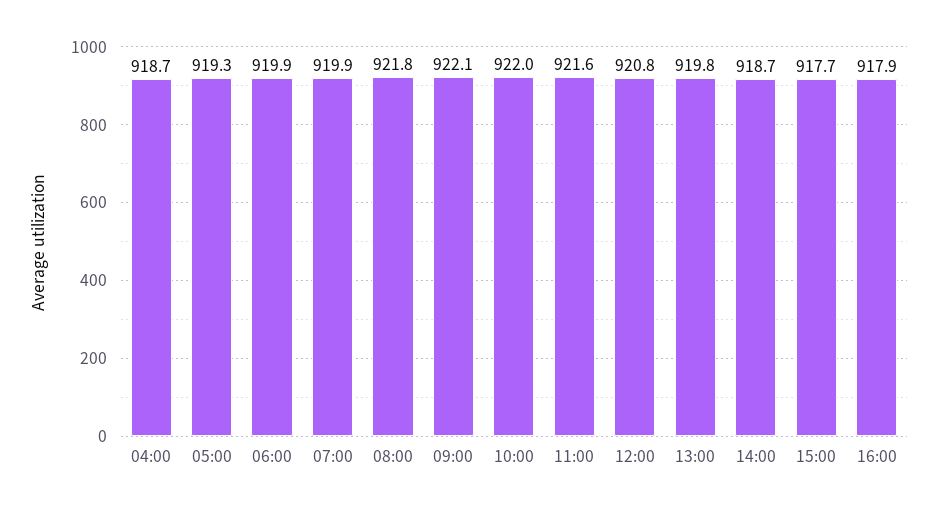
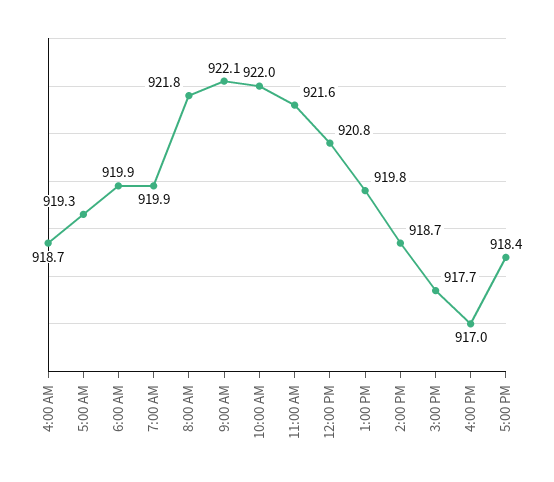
16:00: 917.9 -> 917
5:00 PM: none -> 918.4

